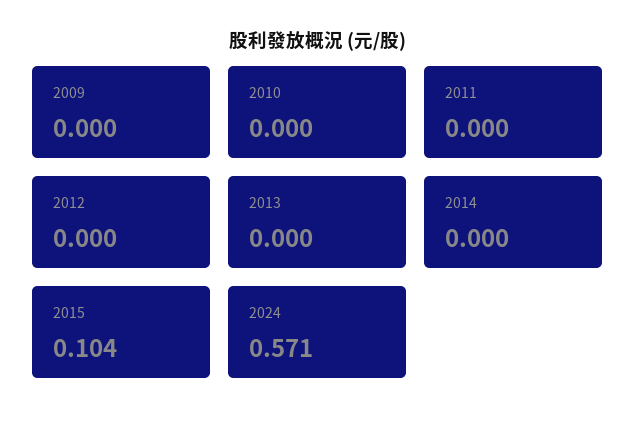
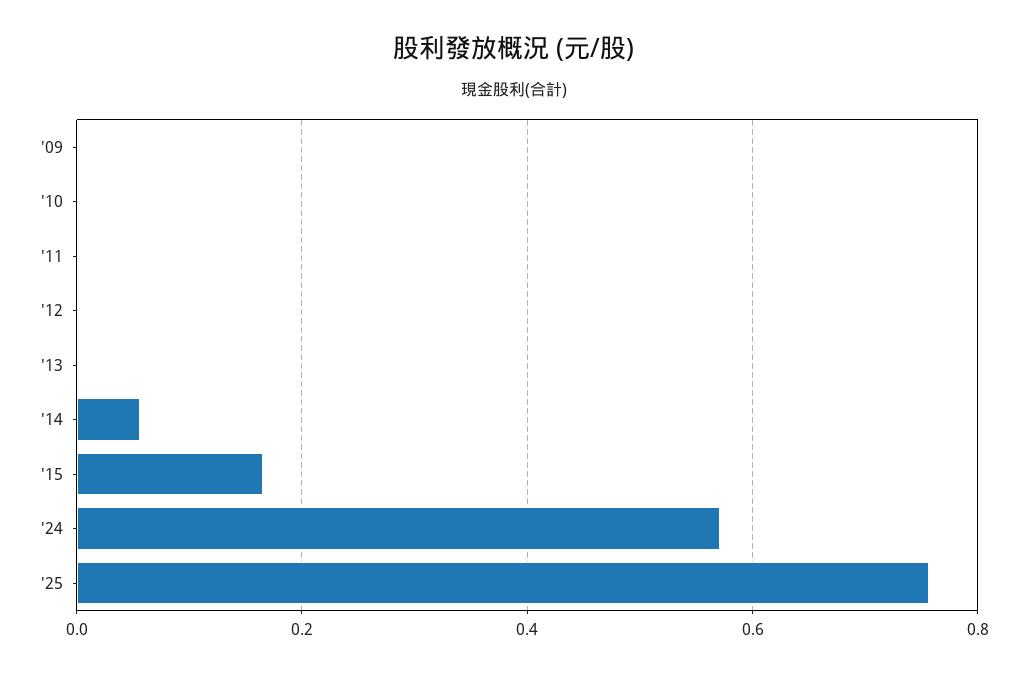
2014: 0 -> 0.06
2015: 0.104 -> 0.16
'25: none -> 0.76

